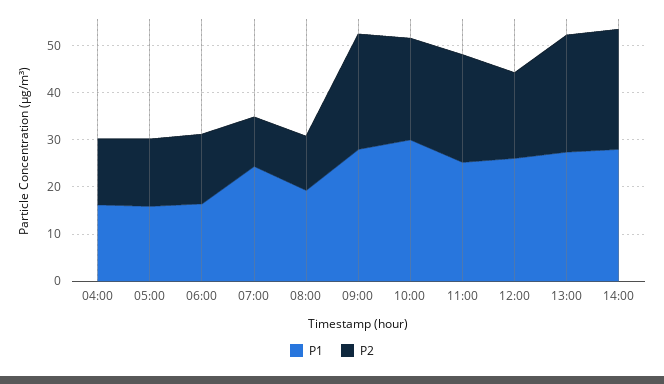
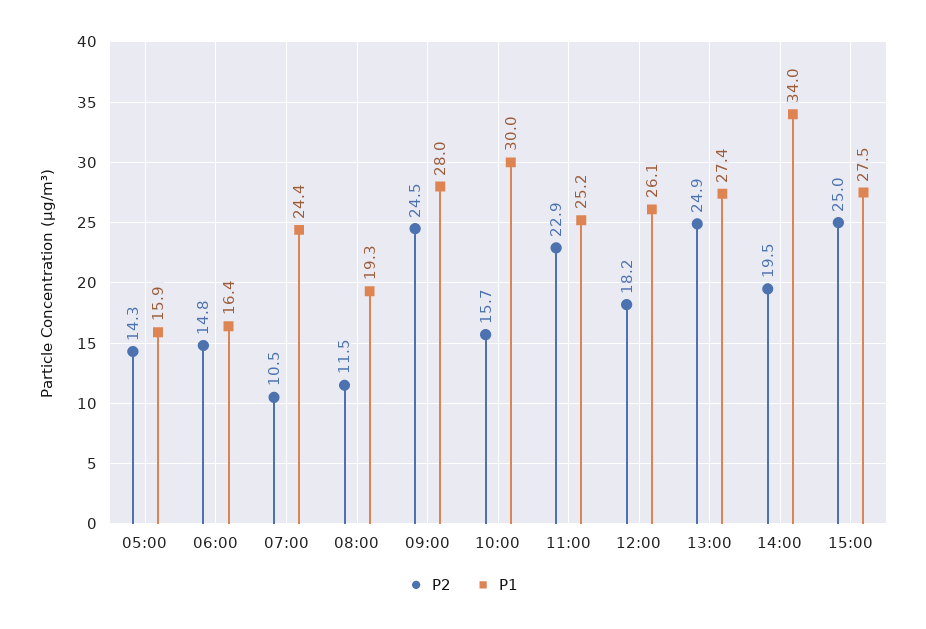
P1, 04:00: 16 -> none
P2, 04:00: 14 -> none
P2, 10:00: 22 -> 15.7
P1, 14:00: 28 -> 34
P2, 14:00: 26 -> 19.5
P2, 15:00: none -> 25
P1, 15:00: none -> 27.5

